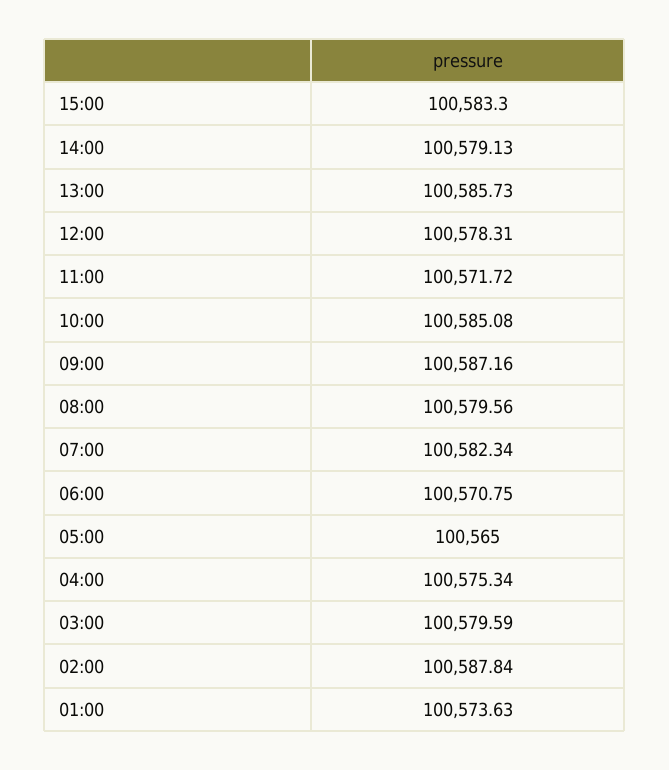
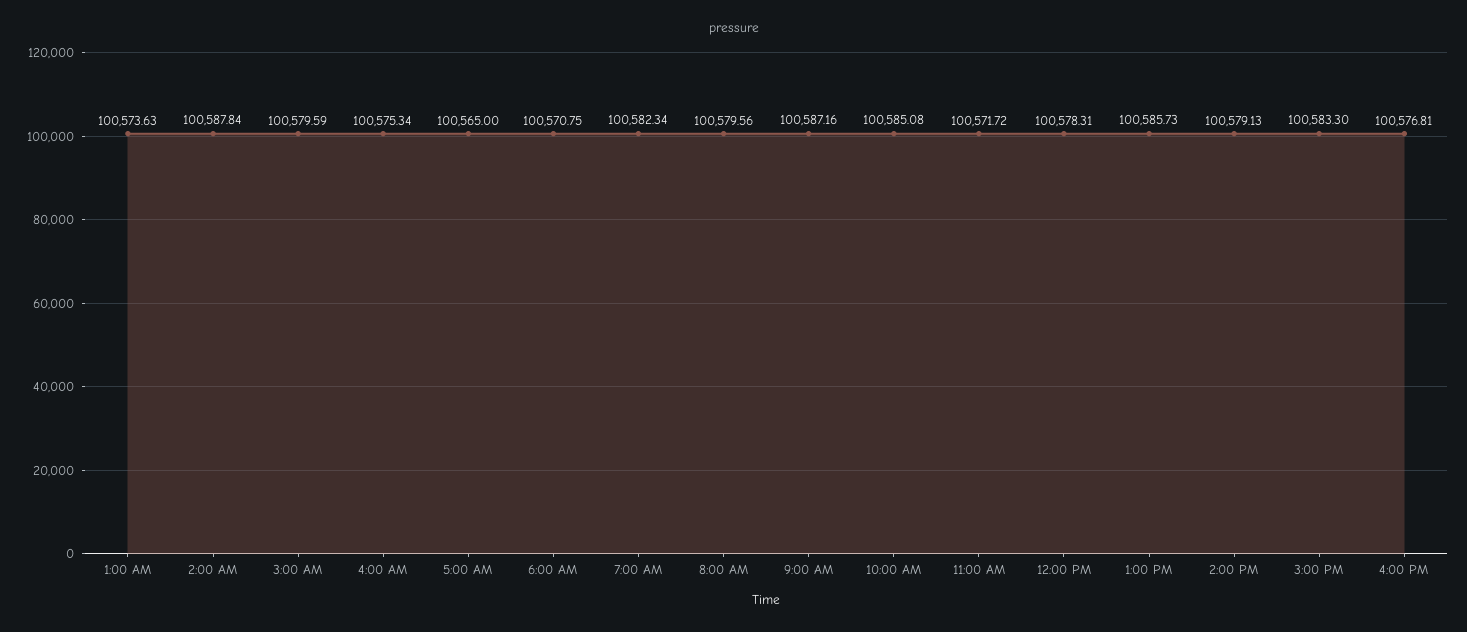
4:00 PM: none -> 100576.81

